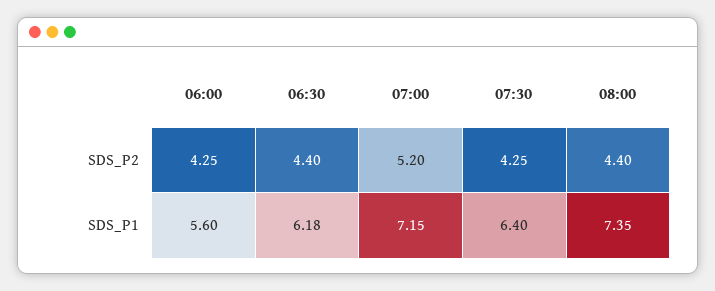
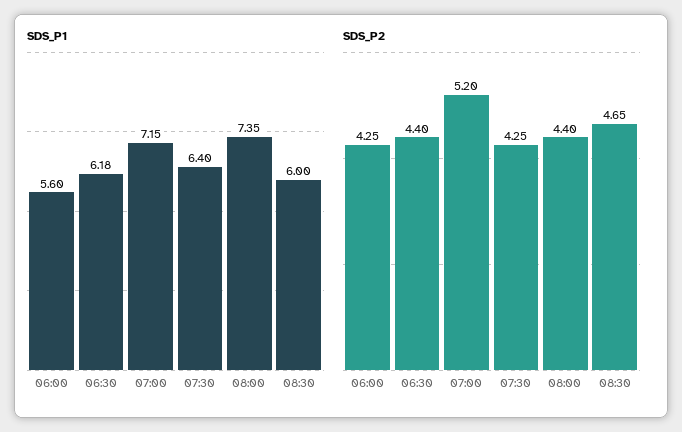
SDS_P1, 08:30: none -> 6
SDS_P2, 08:30: none -> 4.65

